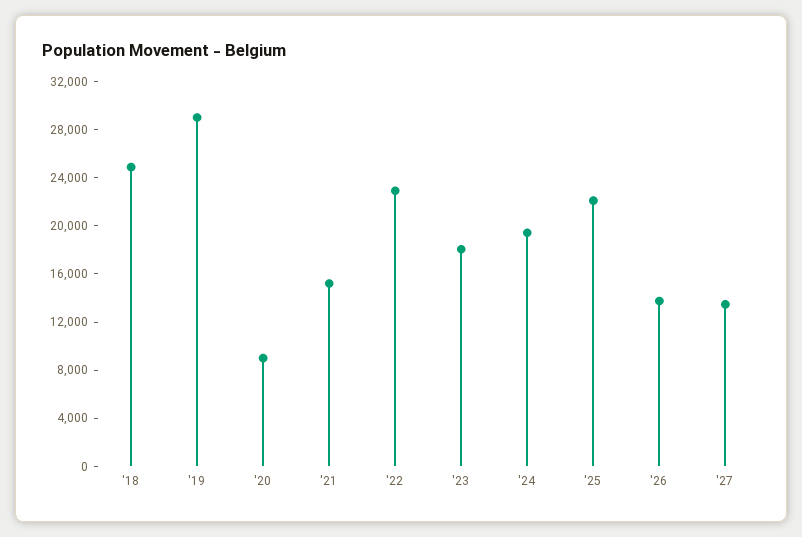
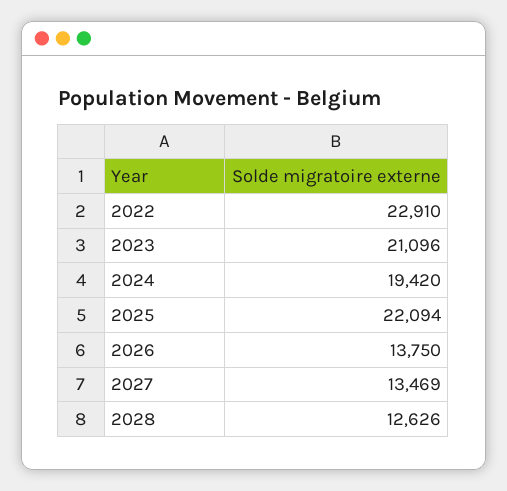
'18: 25000 -> none
'19: 29000 -> none
'20: 9000 -> none
'21: 15000 -> none
'23: 18000 -> 21096
2028: none -> 12626

